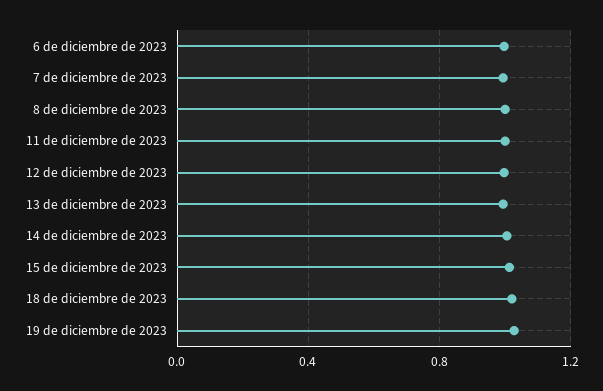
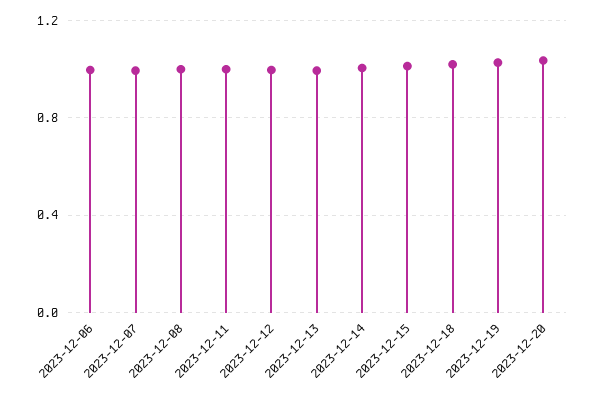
2023-12-20: none -> 1.05

